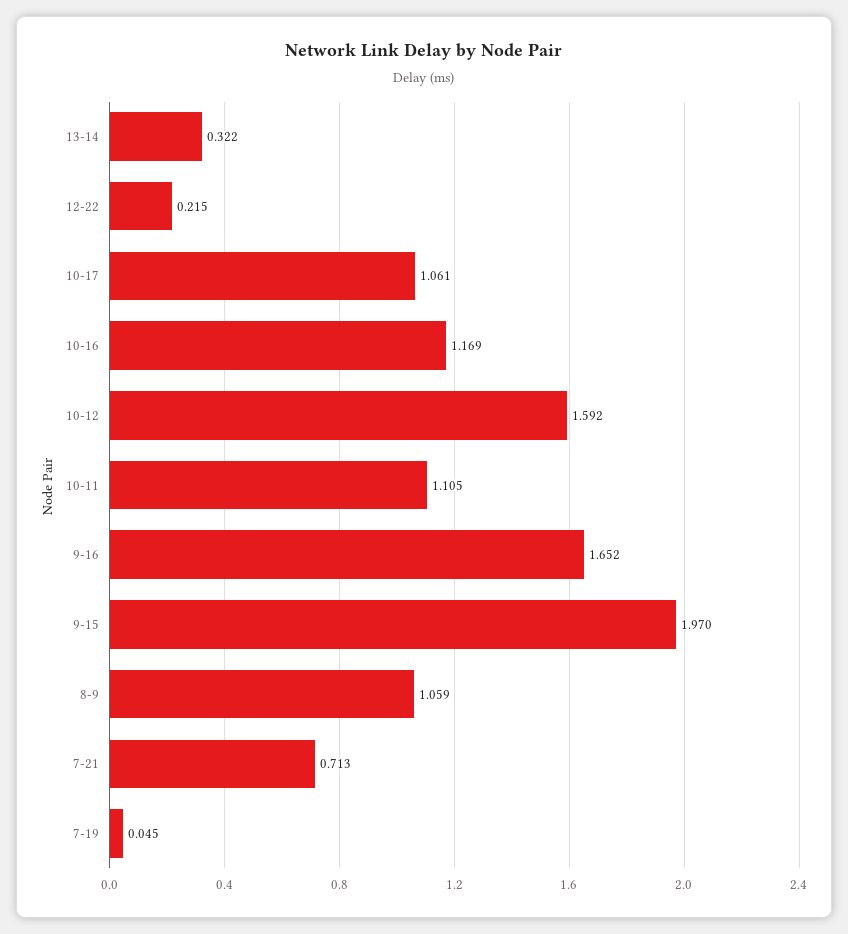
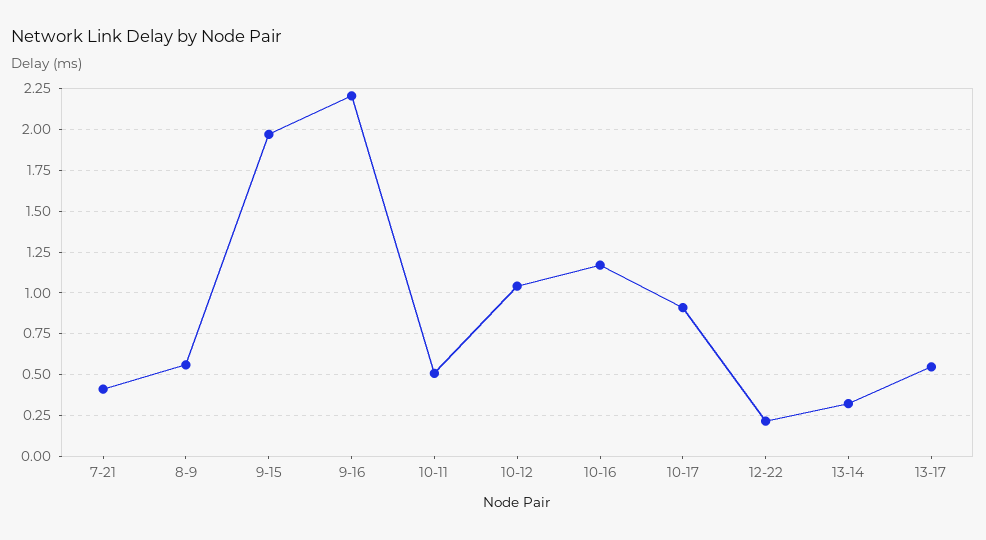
10-17: 1.061 -> 0.9
10-12: 1.592 -> 1.05
10-11: 1.105 -> 0.5
9-16: 1.652 -> 2.2
8-9: 1.059 -> 0.55
7-21: 0.713 -> 0.4
7-19: 0.045 -> none
13-17: none -> 0.55

